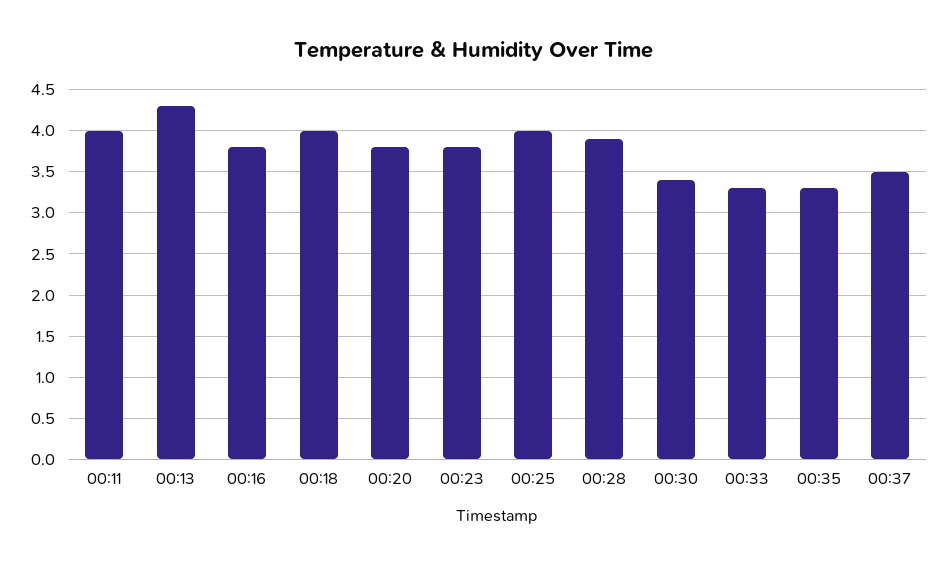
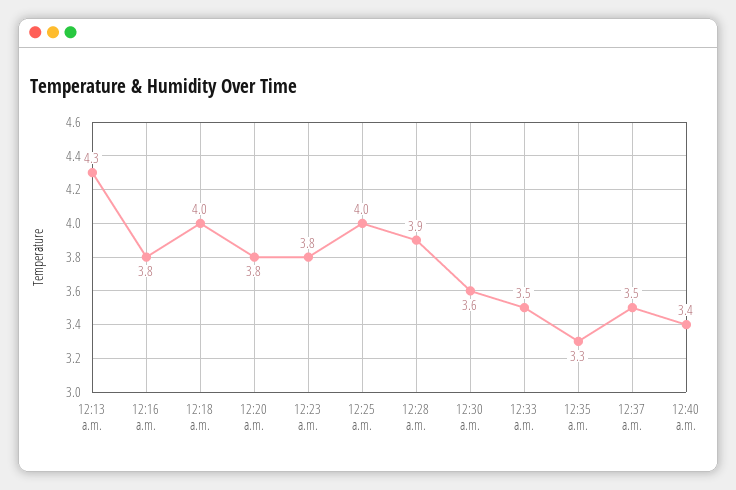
00:11: 4 -> none
00:30: 3.4 -> 3.6
00:33: 3.3 -> 3.5
12:40 a.m.: none -> 3.4

